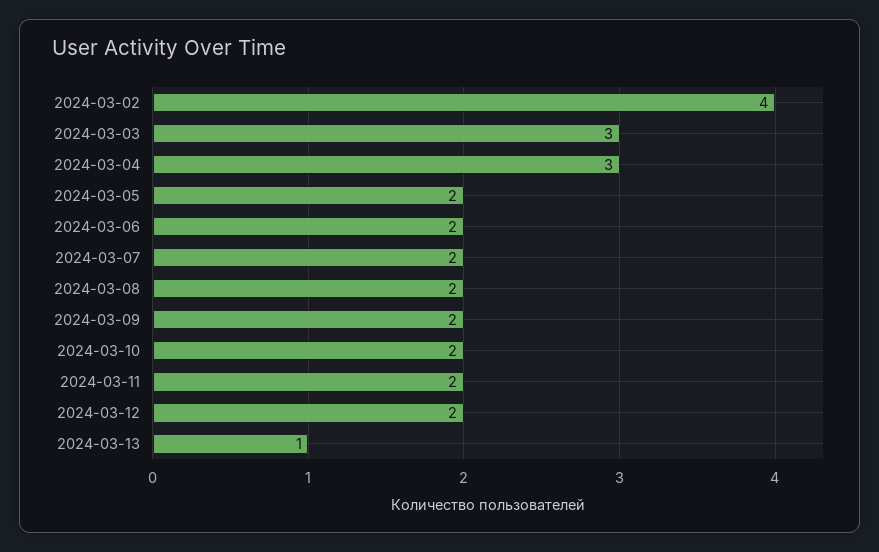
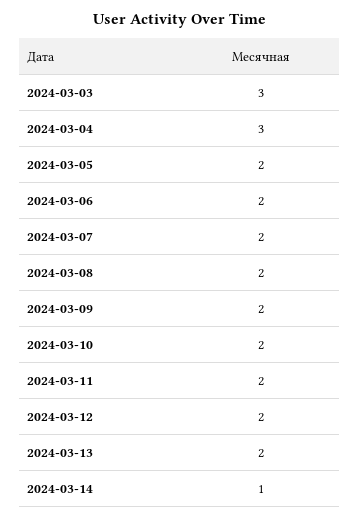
2024-03-02: 4 -> none
2024-03-13: 1 -> 2
2024-03-14: none -> 1

